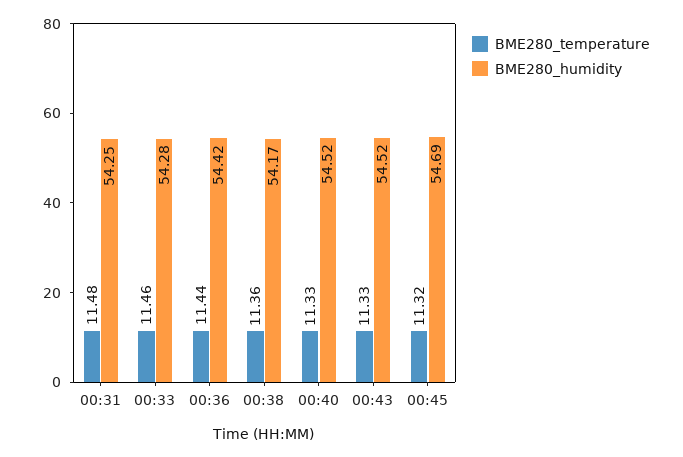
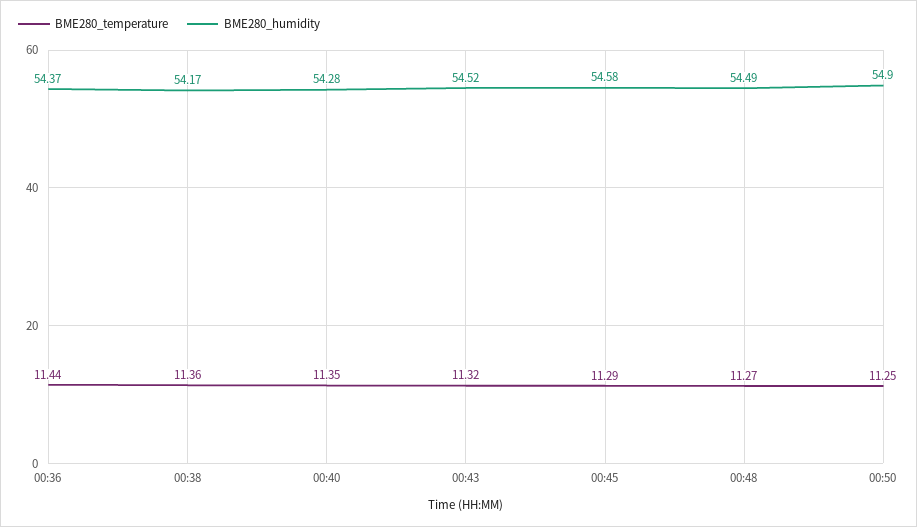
BME280_temperature, 00:31: 11.48 -> none
BME280_humidity, 00:31: 54.25 -> none
BME280_temperature, 00:33: 11.46 -> none
BME280_humidity, 00:33: 54.28 -> none
BME280_humidity, 00:36: 54.42 -> 54.37
BME280_temperature, 00:40: 11.33 -> 11.35
BME280_humidity, 00:40: 54.52 -> 54.28
BME280_temperature, 00:43: 11.33 -> 11.32
BME280_temperature, 00:45: 11.32 -> 11.29
BME280_humidity, 00:45: 54.69 -> 54.58
BME280_temperature, 00:48: none -> 11.27
BME280_humidity, 00:48: none -> 54.49
BME280_temperature, 00:50: none -> 11.25
BME280_humidity, 00:50: none -> 54.9

